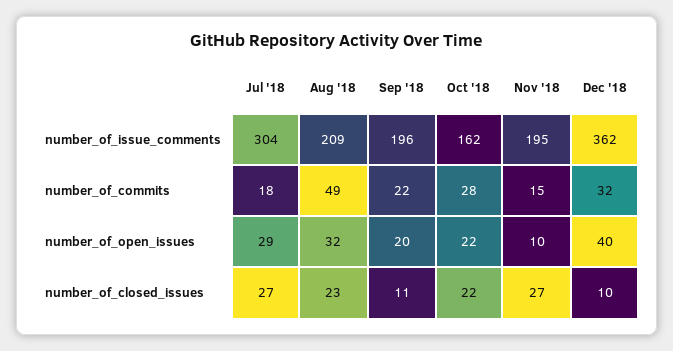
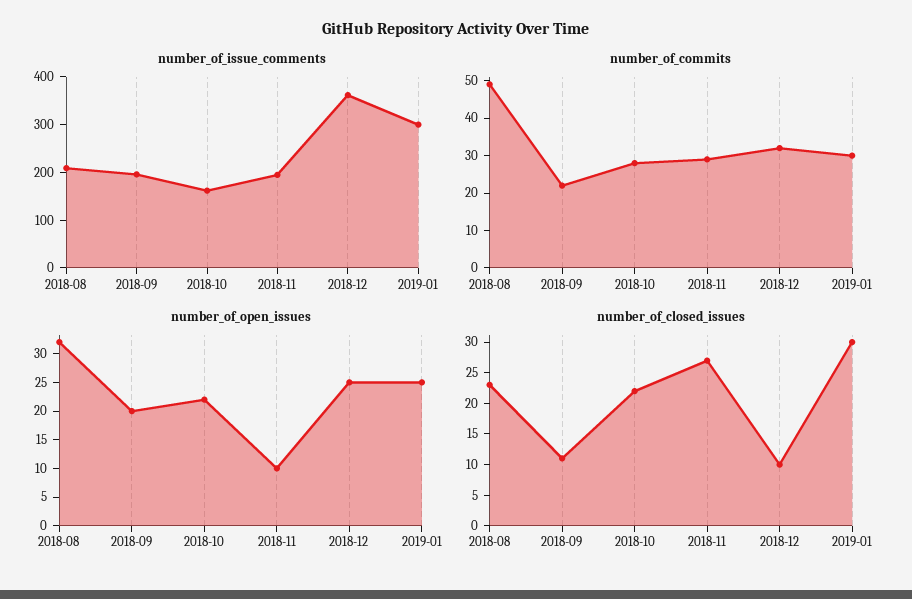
number_of_issue_comments, Jul '18: 304 -> none
number_of_commits, Jul '18: 18 -> none
number_of_commits, Nov '18: 15 -> 30
number_of_open_issues, Jul '18: 29 -> none
number_of_open_issues, Dec '18: 40 -> 25
number_of_closed_issues, Jul '18: 27 -> none
number_of_issue_comments, 2019-01: none -> 300
number_of_commits, 2019-01: none -> 30
number_of_open_issues, 2019-01: none -> 25
number_of_closed_issues, 2019-01: none -> 30

